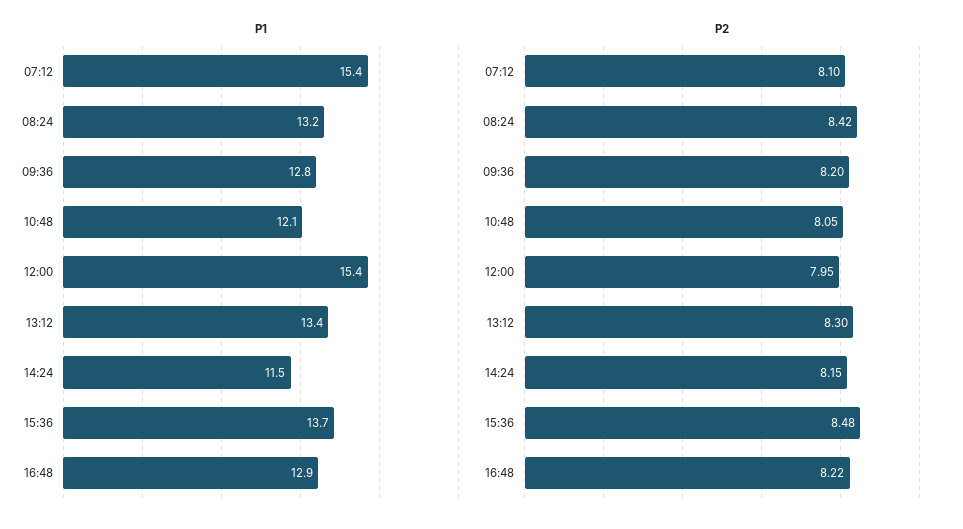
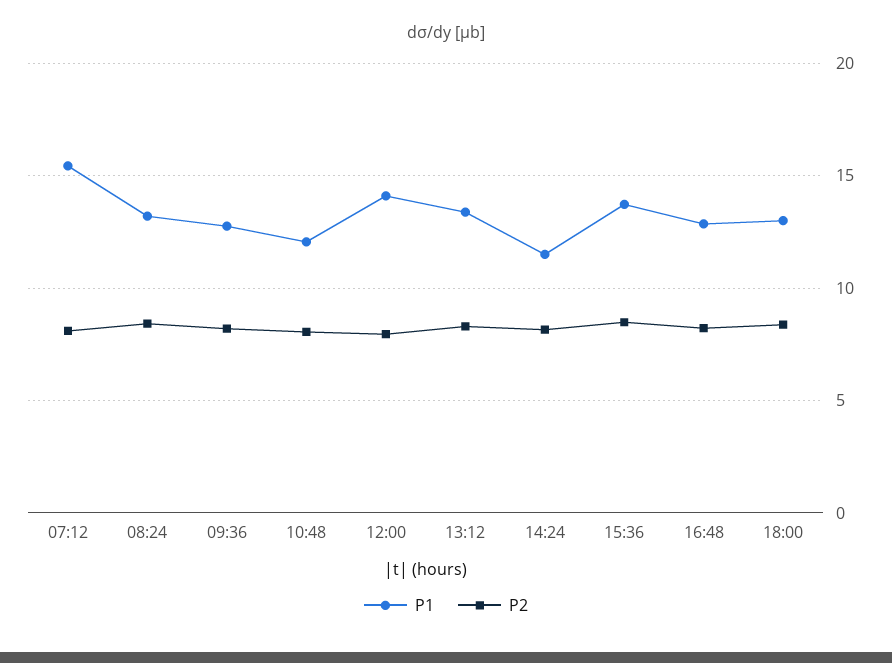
P1, 12:00: 15.4 -> 14
P1, 18:00: none -> 13
P2, 18:00: none -> 8.5

